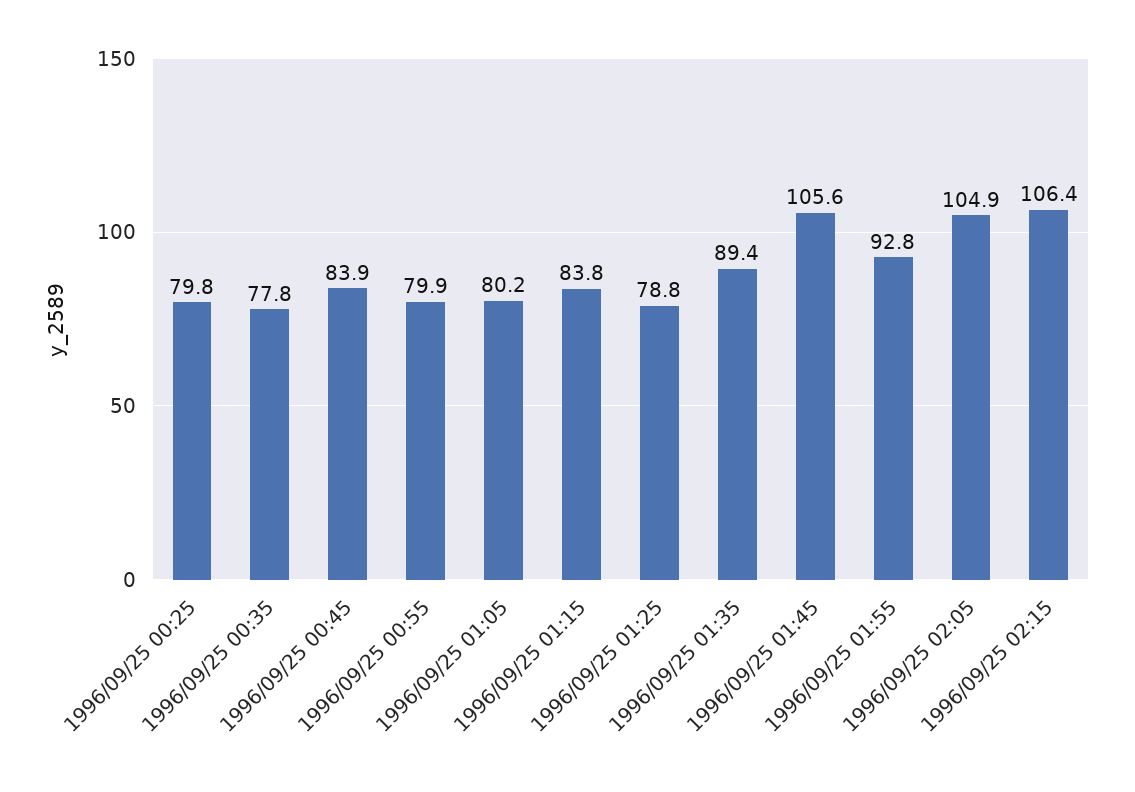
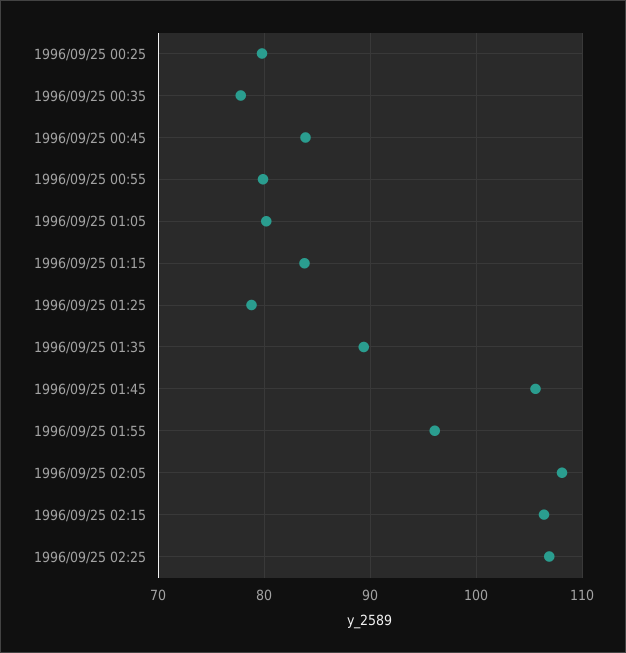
1996/09/25 01:55: 92.8 -> 96
1996/09/25 02:05: 104.9 -> 108
1996/09/25 02:25: none -> 107

